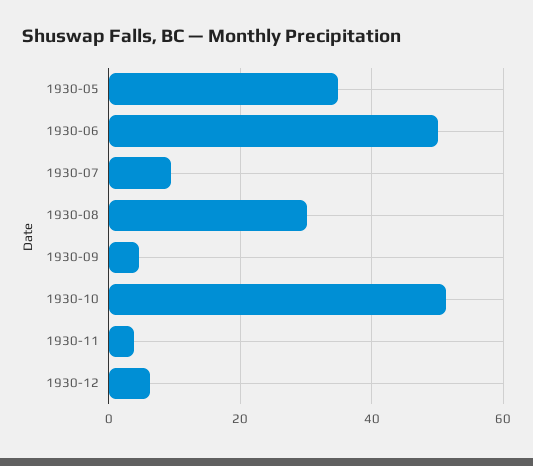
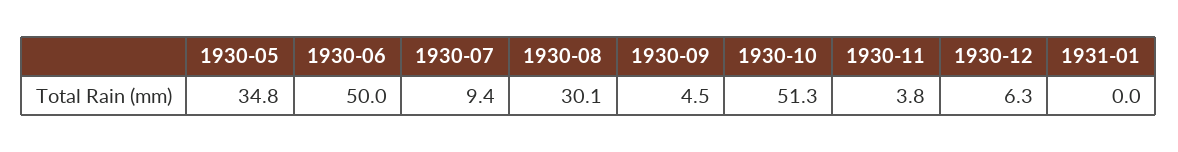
1931-01: none -> 0

